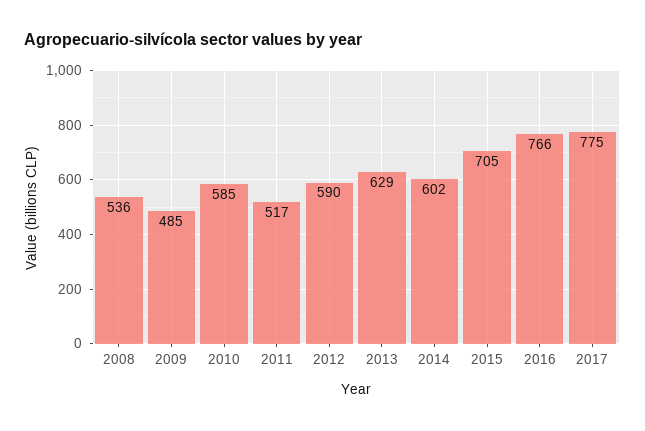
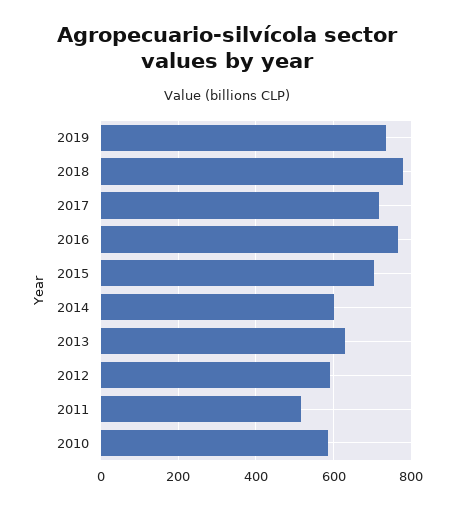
2008: 536 -> none
2009: 485 -> none
2017: 775 -> 720
2019: none -> 740
2018: none -> 780

